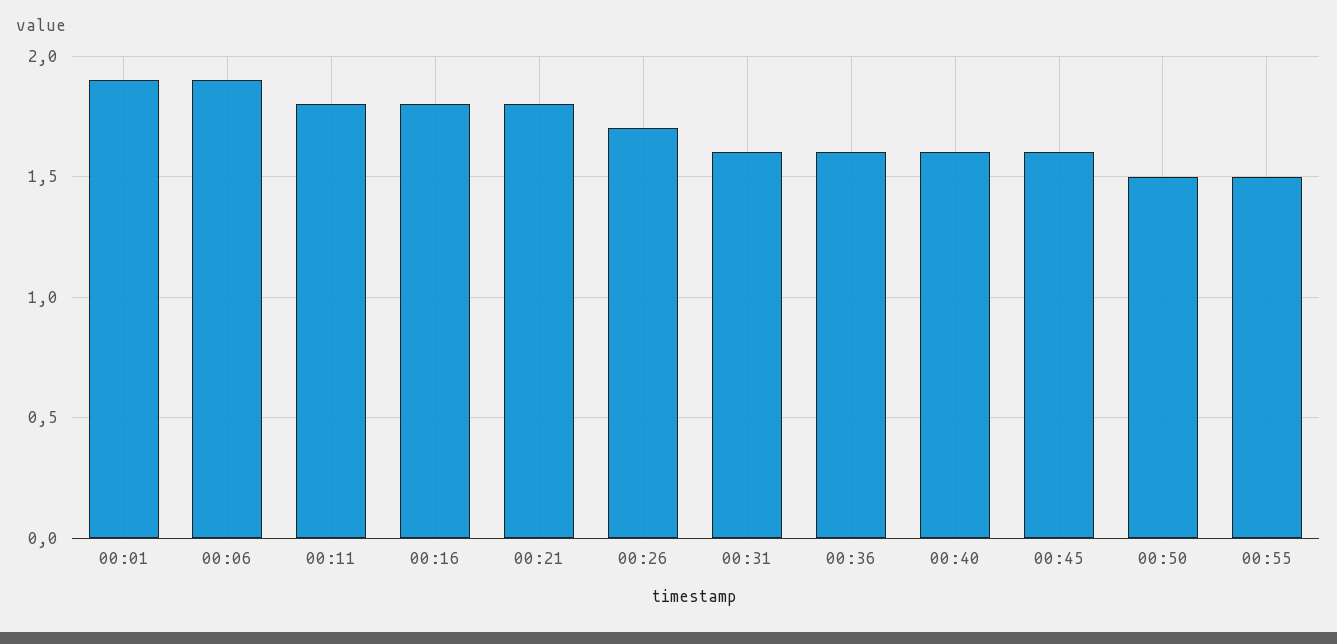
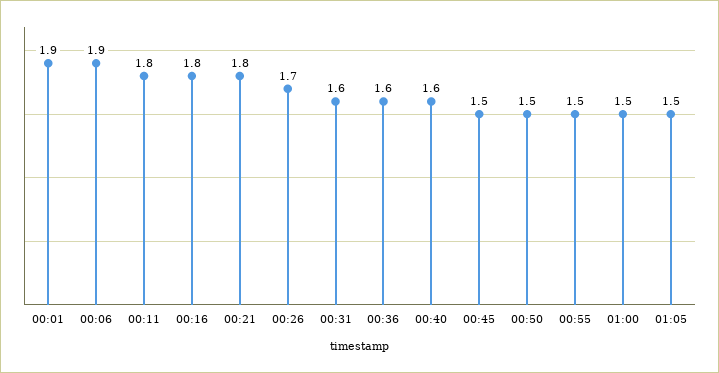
00:45: 1.6 -> 1.5
01:00: none -> 1.5
01:05: none -> 1.5

